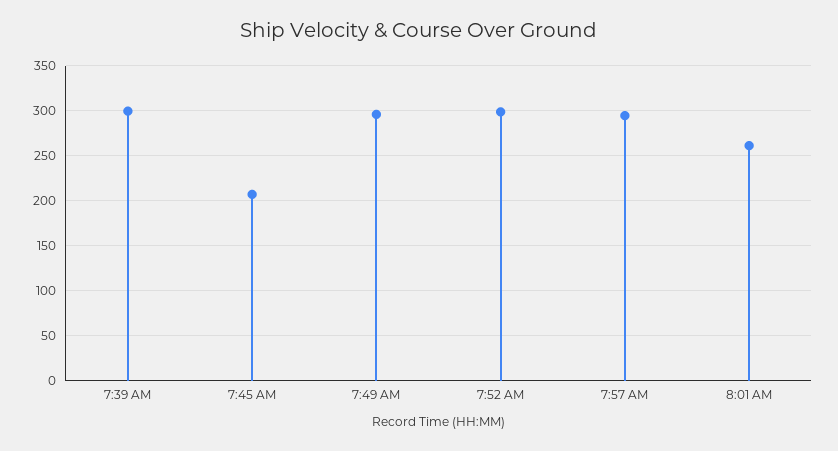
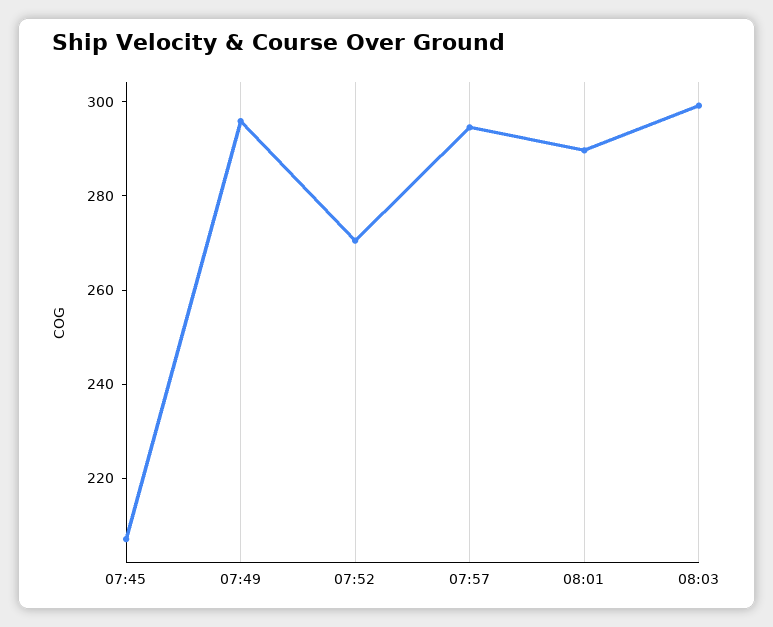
7:39 AM: 300 -> none
7:52 AM: 300 -> 270
8:01 AM: 260 -> 290
08:03: none -> 300

